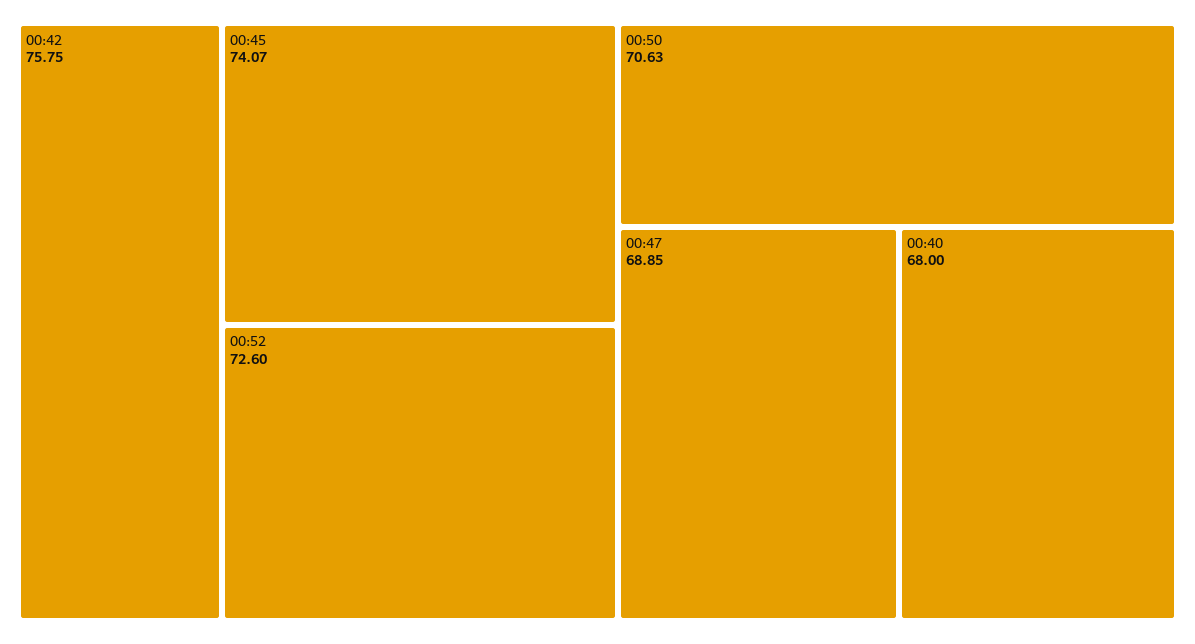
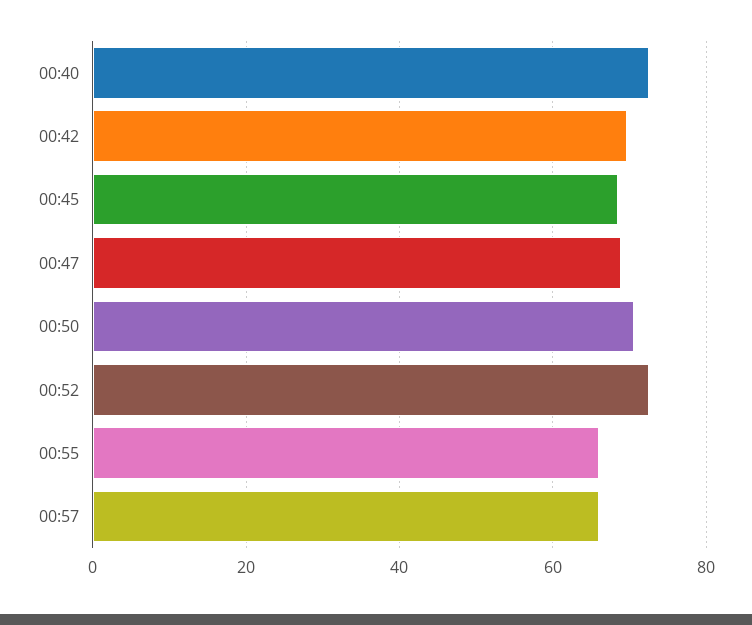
00:42: 75.75 -> 70
00:45: 74.07 -> 68
00:40: 68 -> 72
00:55: none -> 66
00:57: none -> 66

